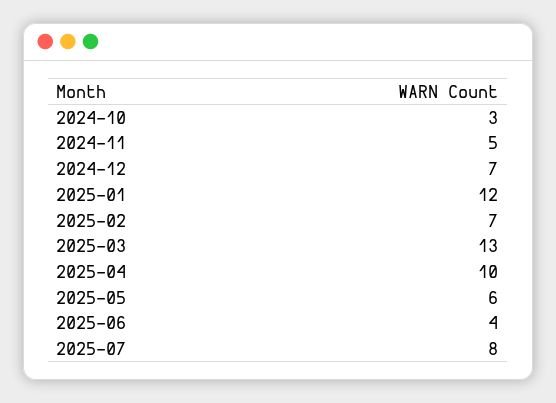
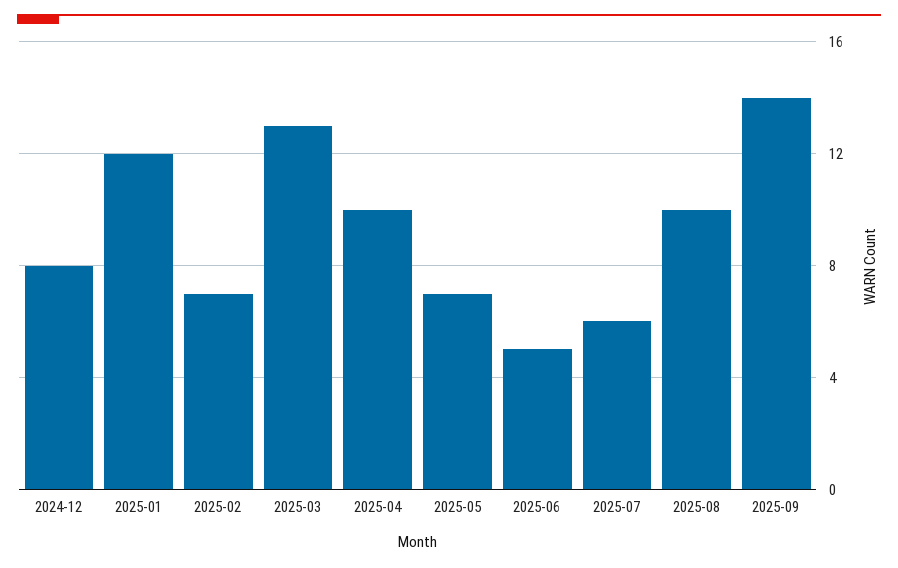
2024-10: 3 -> none
2024-11: 5 -> none
2024-12: 7 -> 8
2025-05: 6 -> 7
2025-06: 4 -> 5
2025-07: 8 -> 6
2025-08: none -> 10
2025-09: none -> 14

